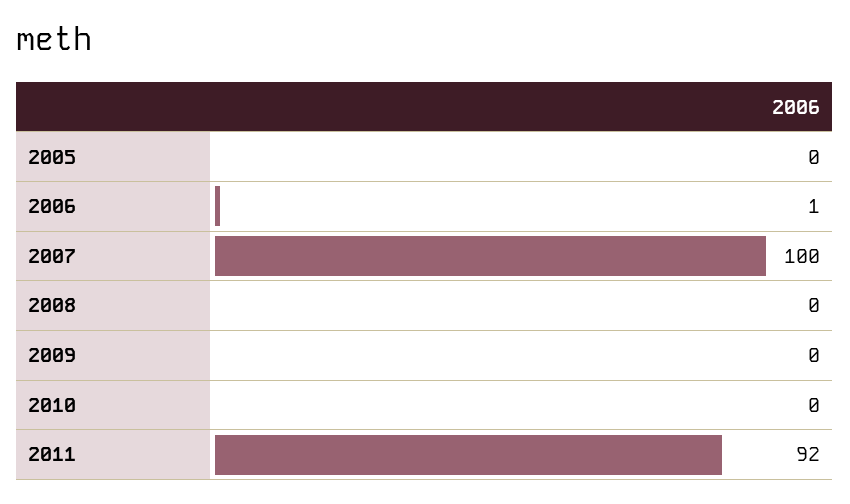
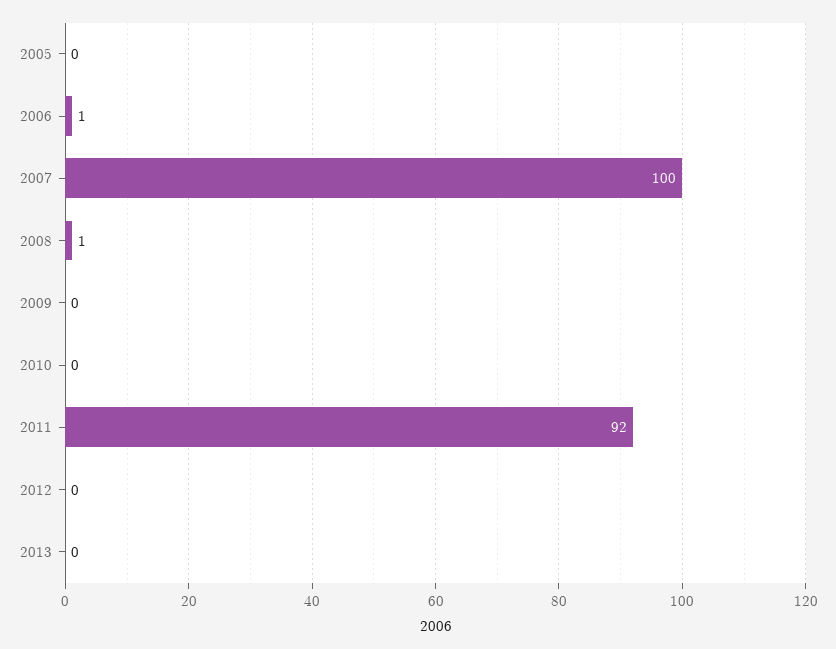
2008: 0 -> 1
2012: none -> 0
2013: none -> 0

